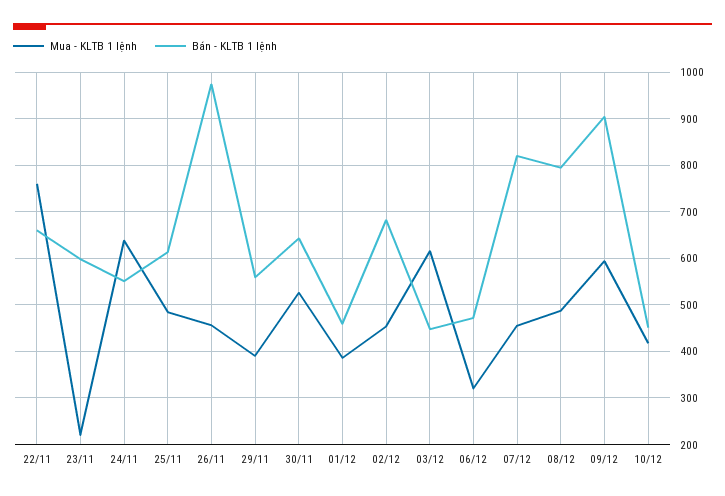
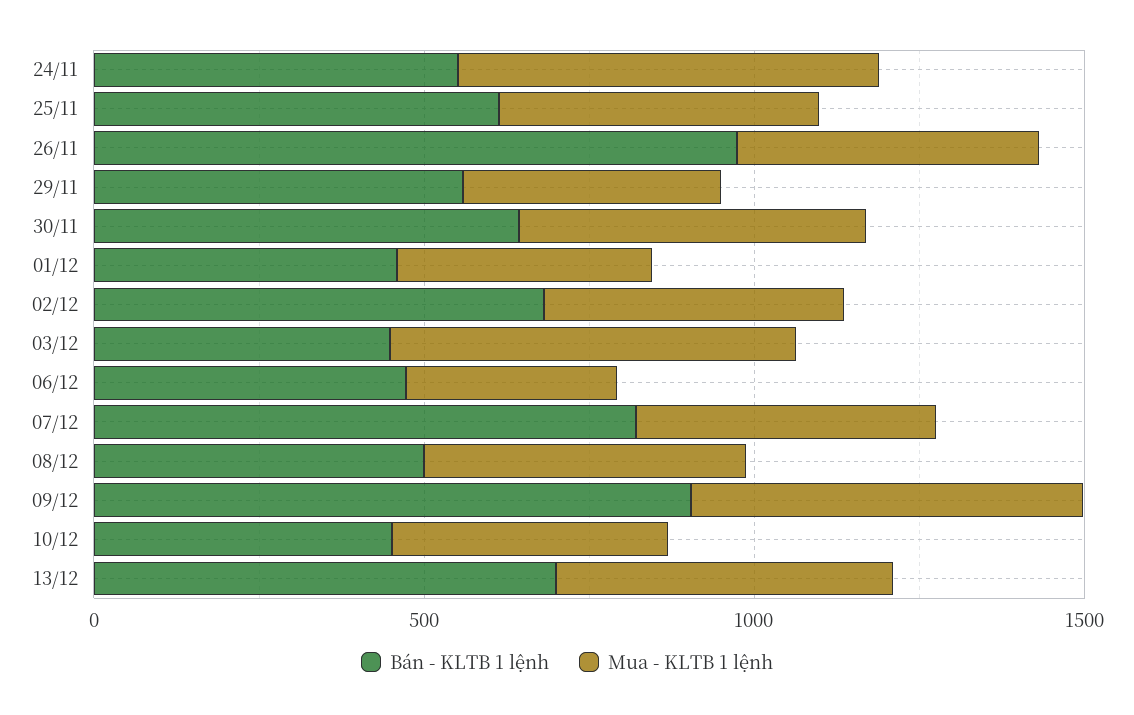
Mua - KLTB 1 lệnh, 22/11: 760 -> none
Bán - KLTB 1 lệnh, 22/11: 660 -> none
Mua - KLTB 1 lệnh, 23/11: 220 -> none
Bán - KLTB 1 lệnh, 23/11: 600 -> none
Bán - KLTB 1 lệnh, 08/12: 800 -> 500
Bán - KLTB 1 lệnh, 13/12: none -> 700
Mua - KLTB 1 lệnh, 13/12: none -> 500

